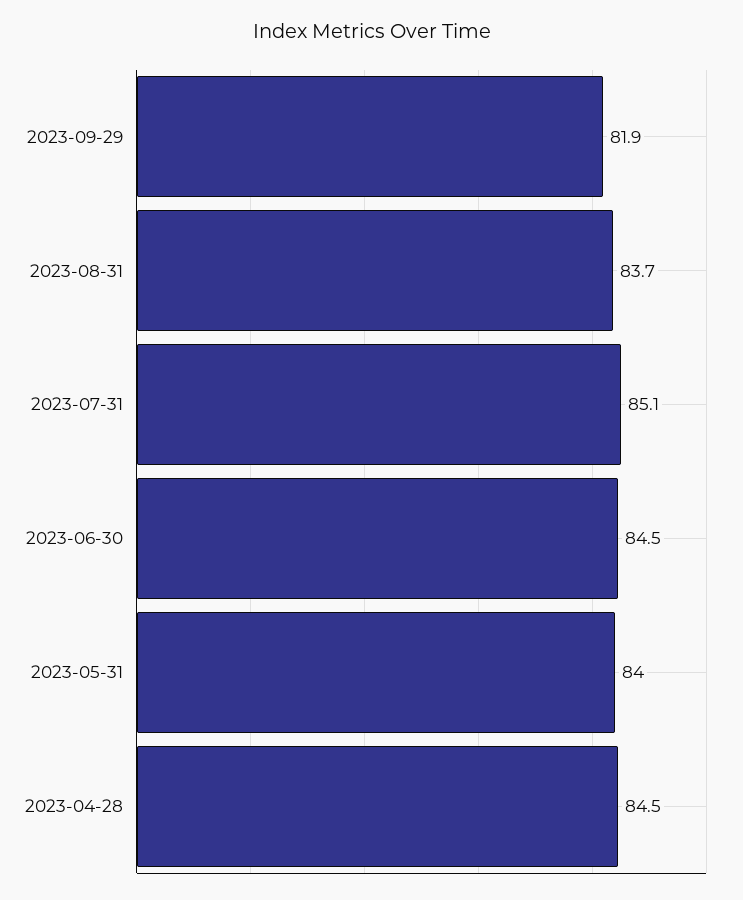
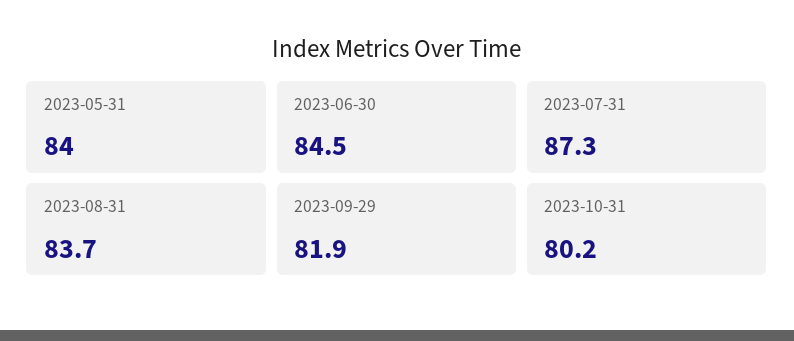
2023-07-31: 85.1 -> 87.3
2023-04-28: 84.5 -> none
2023-10-31: none -> 80.2

